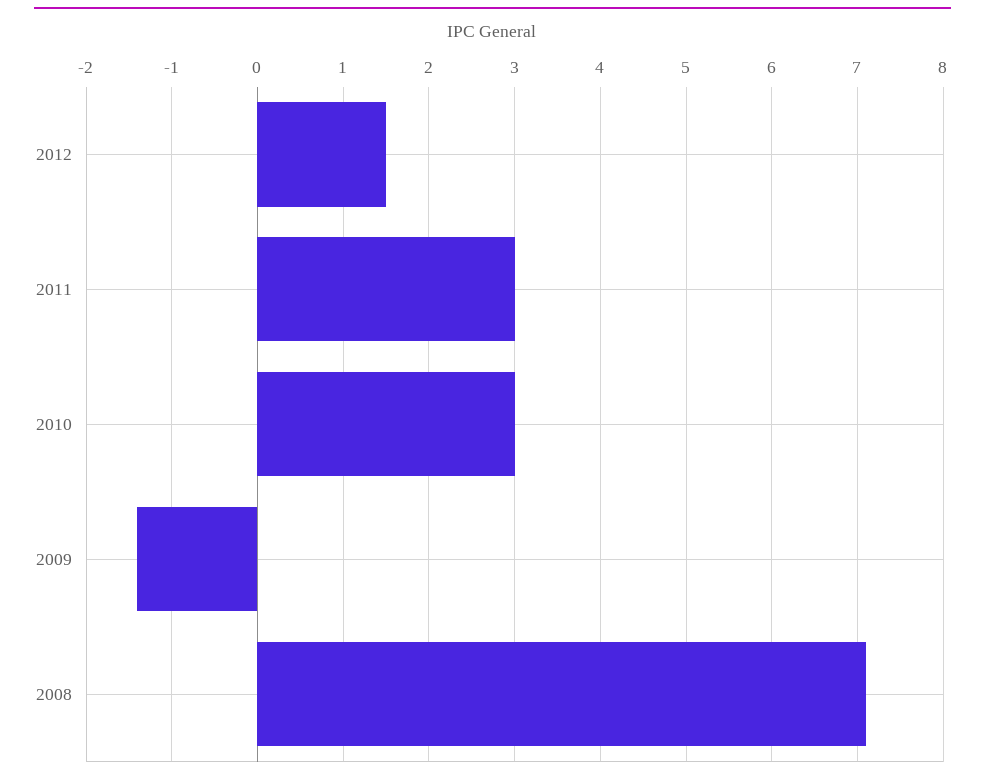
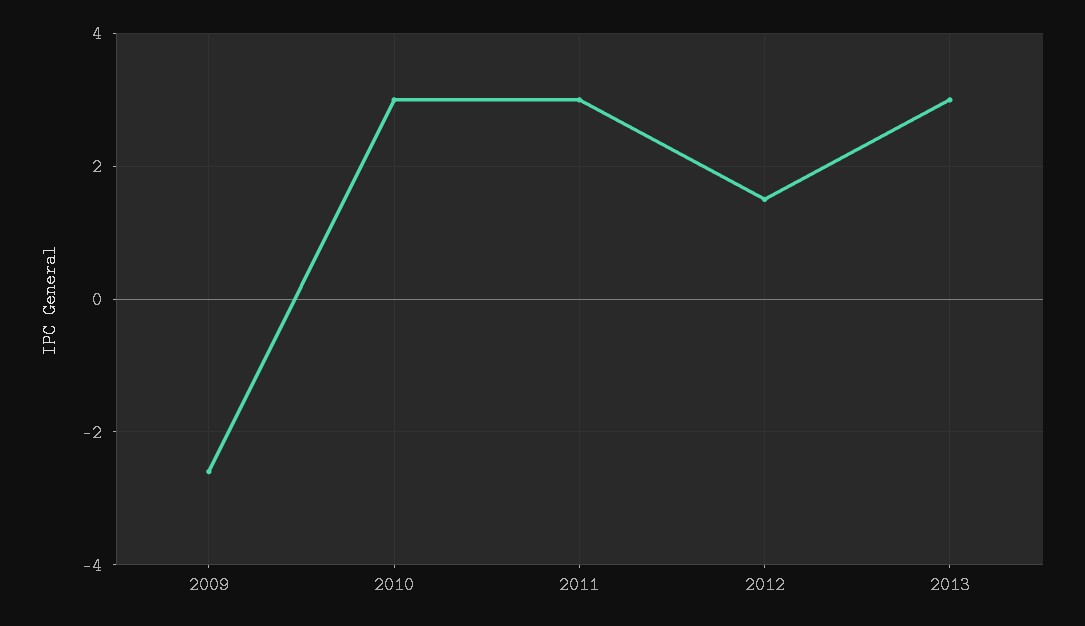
2009: -1.4 -> -2.5
2008: 7.1 -> none
2013: none -> 3

